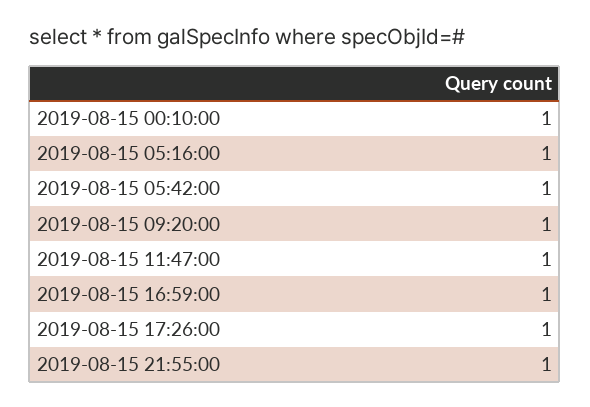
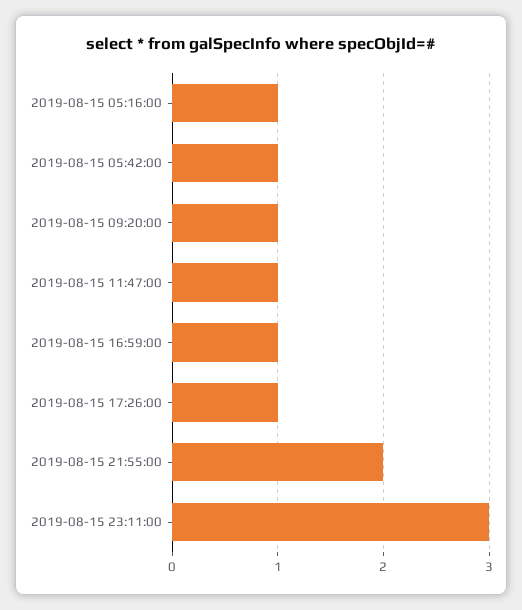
2019-08-15 00:10:00: 1 -> none
2019-08-15 21:55:00: 1 -> 2
2019-08-15 23:11:00: none -> 3

